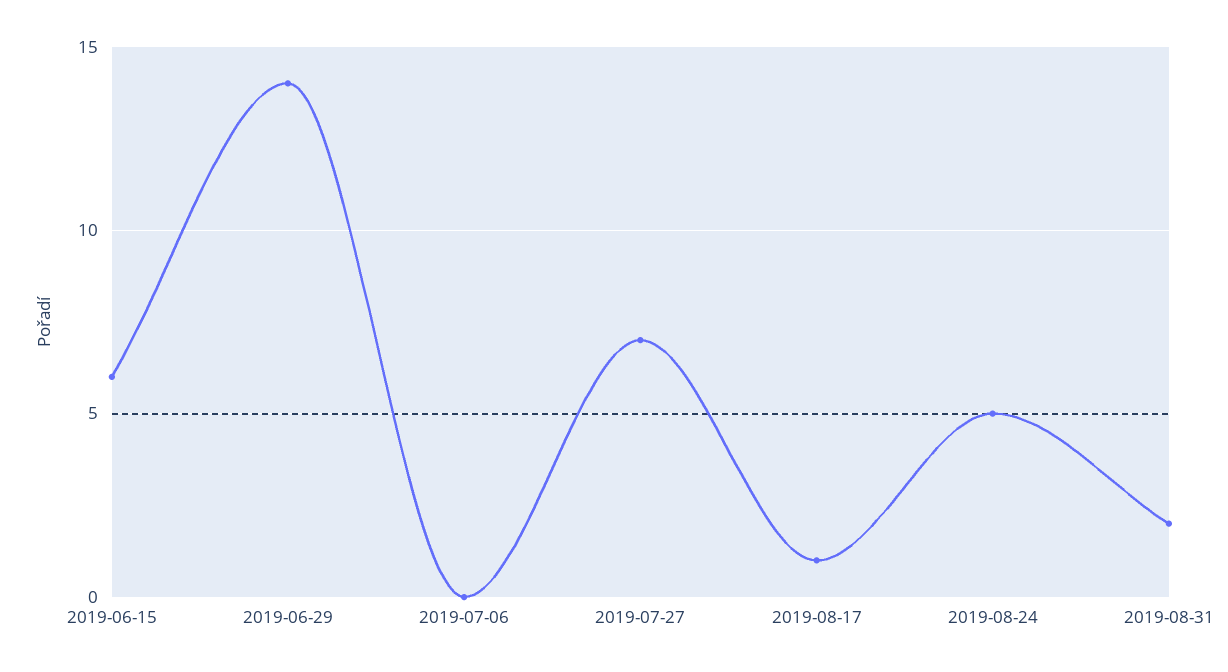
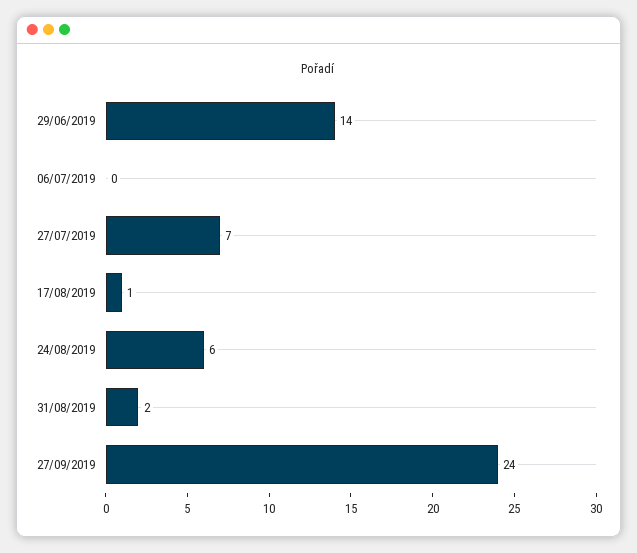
2019-06-15: 6 -> none
2019-08-24: 5 -> 6
27/09/2019: none -> 24

